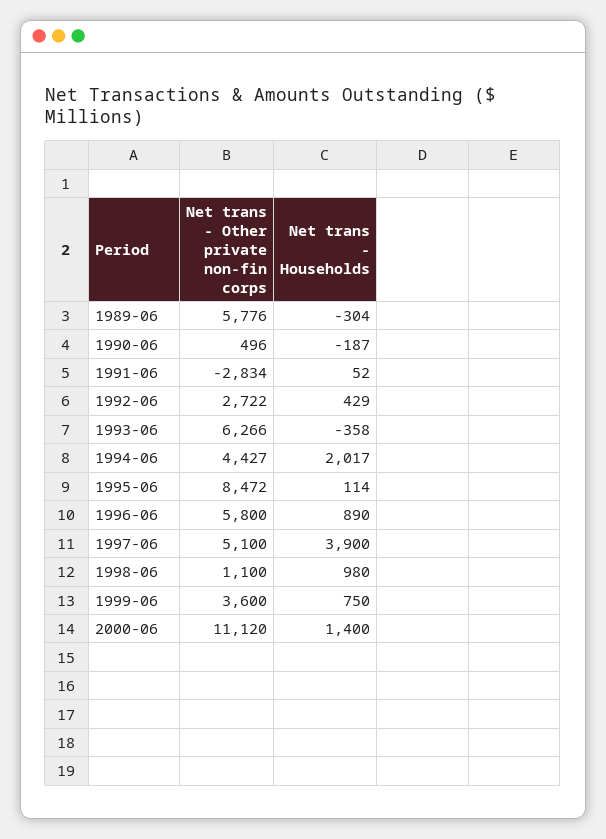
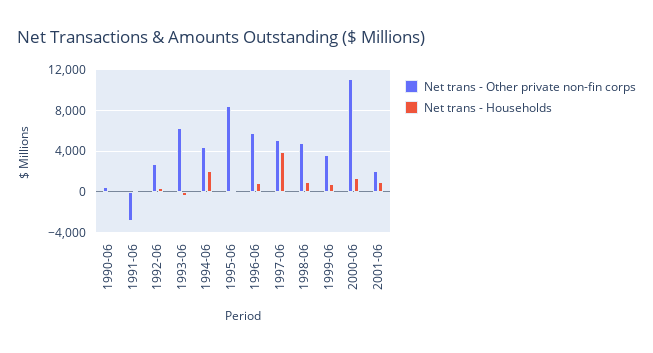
Net trans - Other private non-fin corps, 1989-06: 5776 -> none
Net trans - Households, 1989-06: -304 -> none
Net trans - Other private non-fin corps, 1998-06: 1100 -> 5000
Net trans - Other private non-fin corps, 2001-06: none -> 2000
Net trans - Households, 2001-06: none -> 1000

